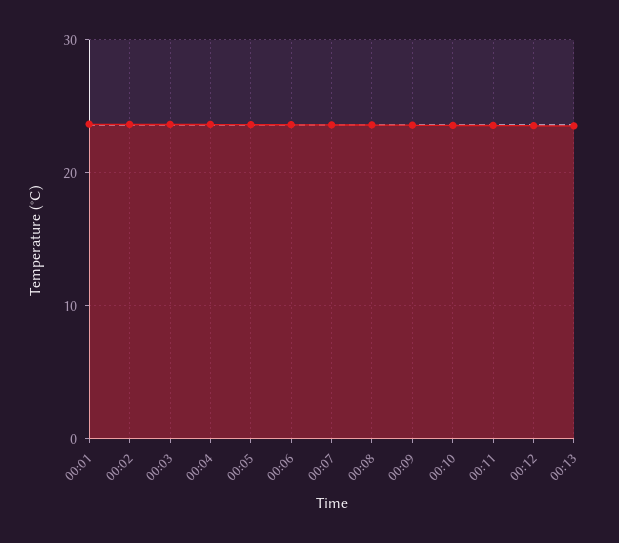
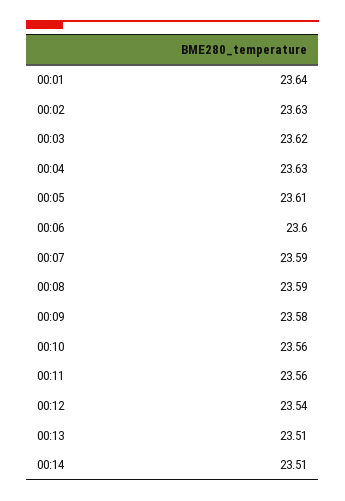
00:14: none -> 23.51

